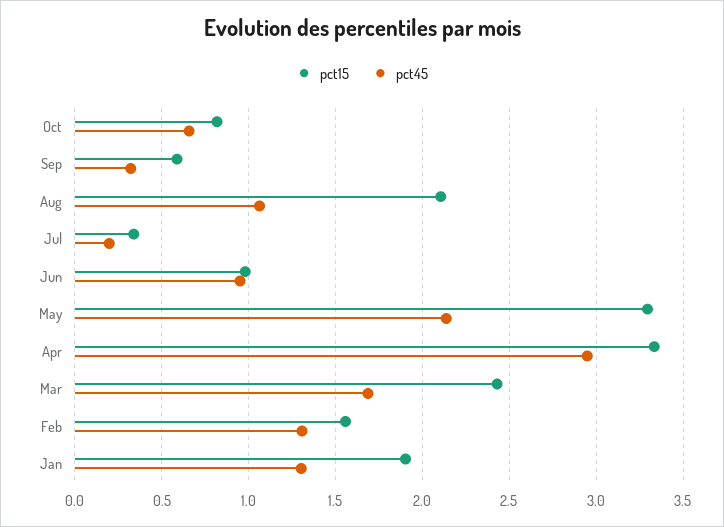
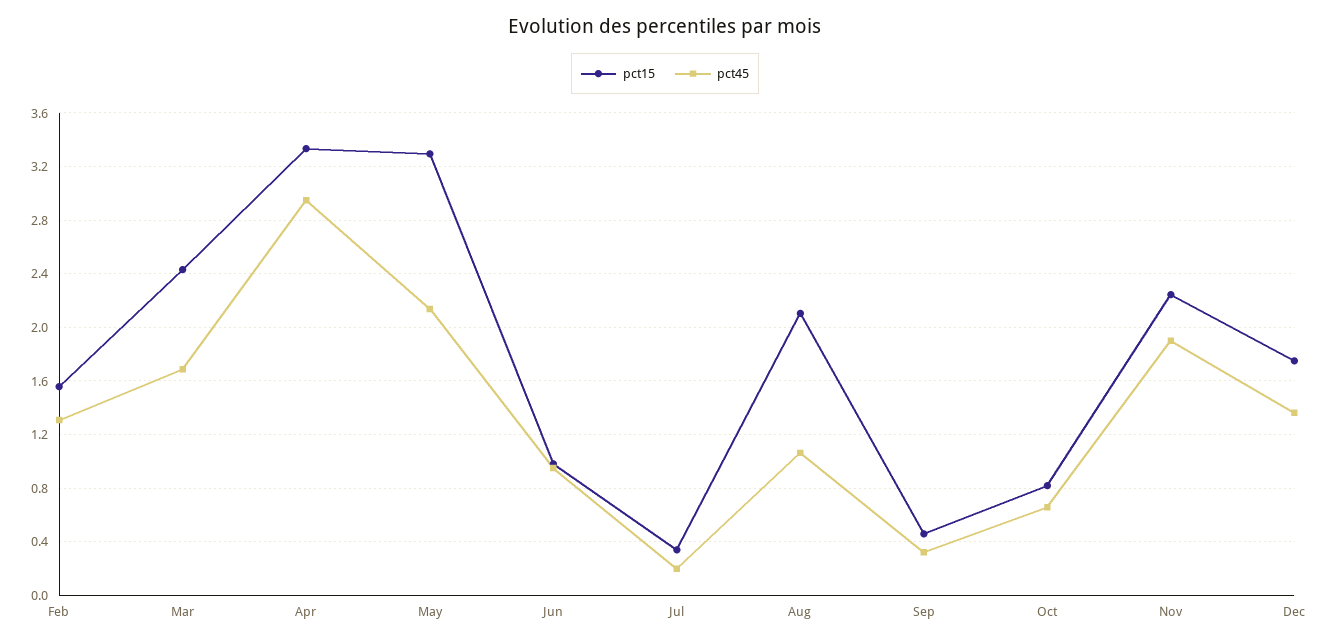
pct15, Sep: 0.6 -> 0.45
pct15, Jan: 1.9 -> none
pct45, Jan: 1.3 -> none
pct15, Nov: none -> 2.25
pct45, Nov: none -> 1.9
pct15, Dec: none -> 1.75
pct45, Dec: none -> 1.35

